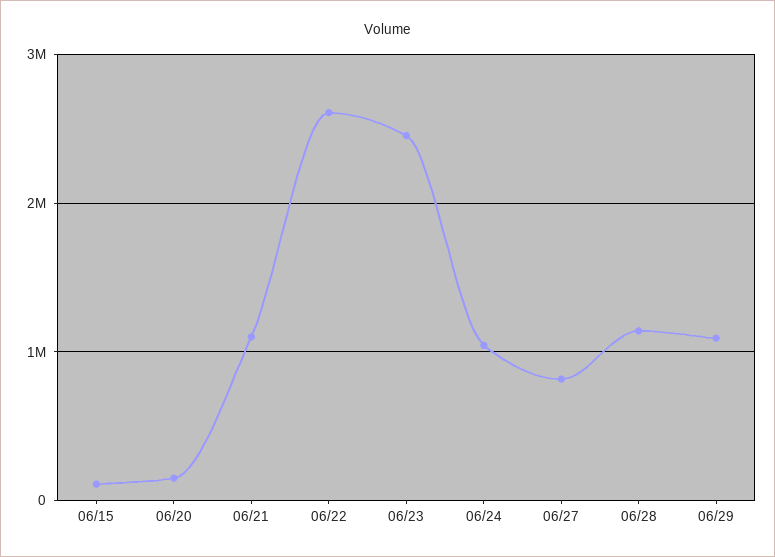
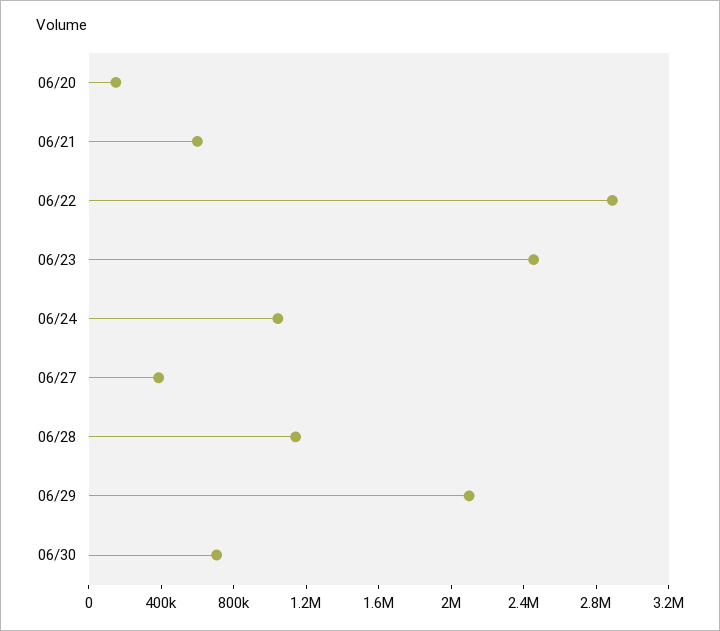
06/15: 100000 -> none
06/21: 1100000 -> 600000
06/22: 2600000 -> 2900000
06/27: 800000 -> 400000
06/29: 1100000 -> 2100000
06/30: none -> 700000

